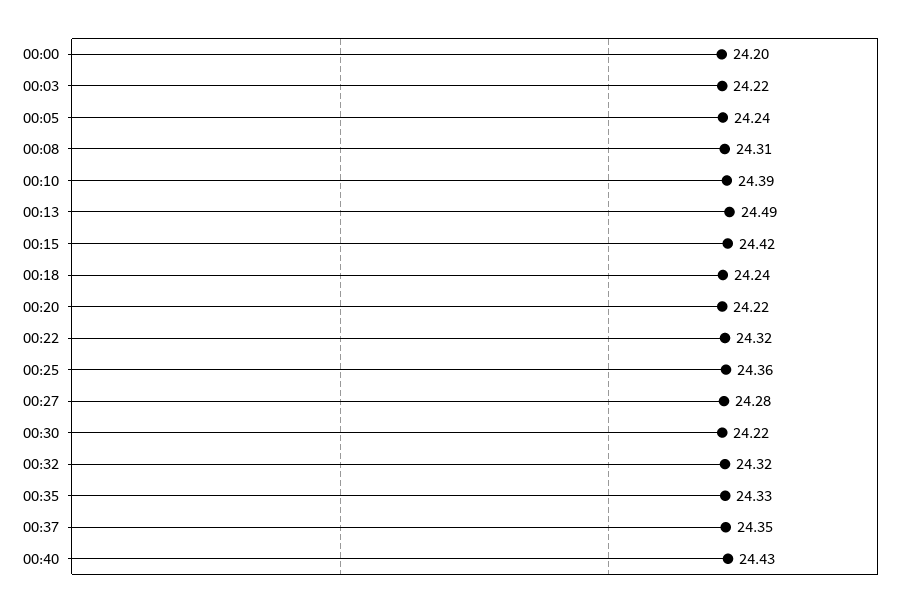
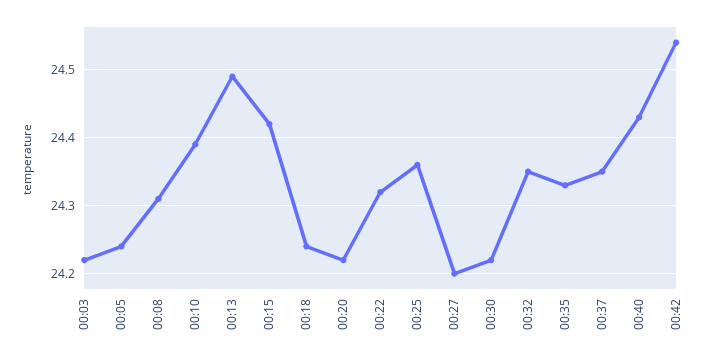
00:00: 24.2 -> none
00:27: 24.28 -> 24.2
00:32: 24.32 -> 24.35
00:42: none -> 24.54

